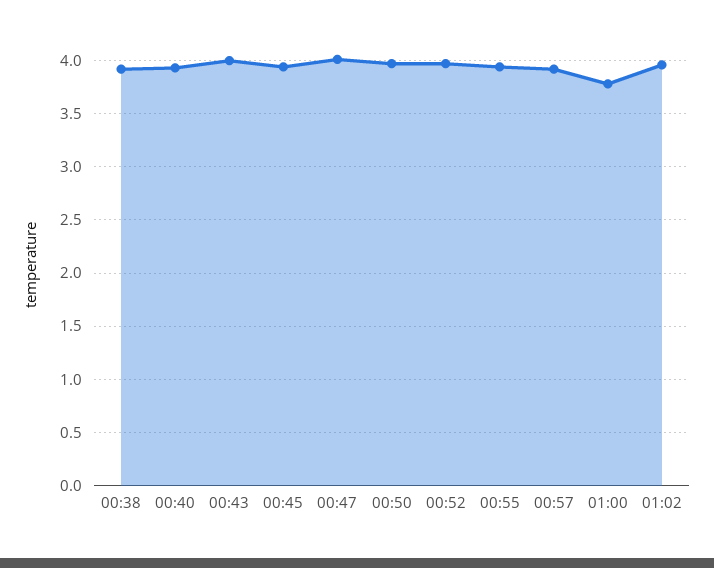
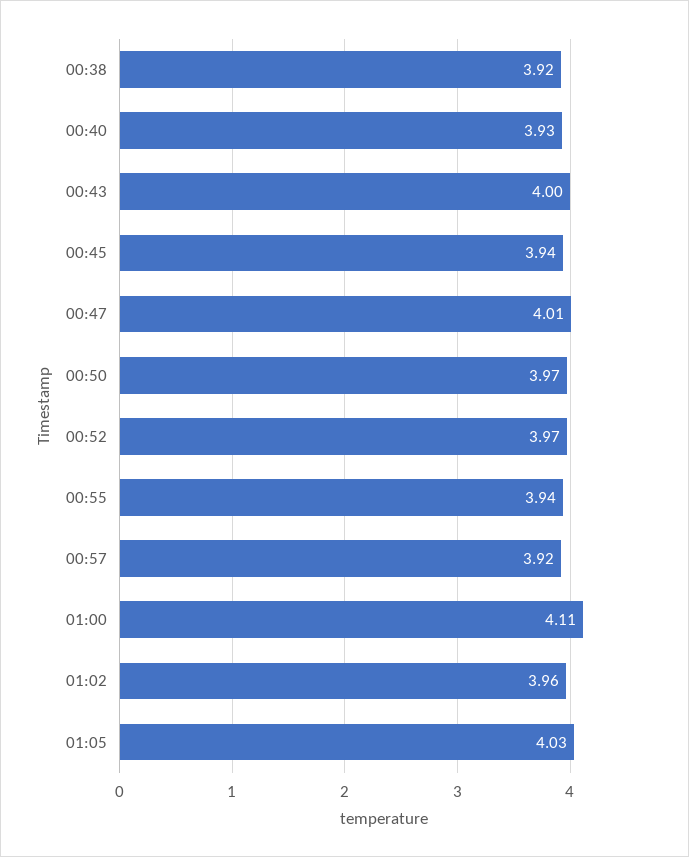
01:00: 3.8 -> 4.11
01:05: none -> 4.03

